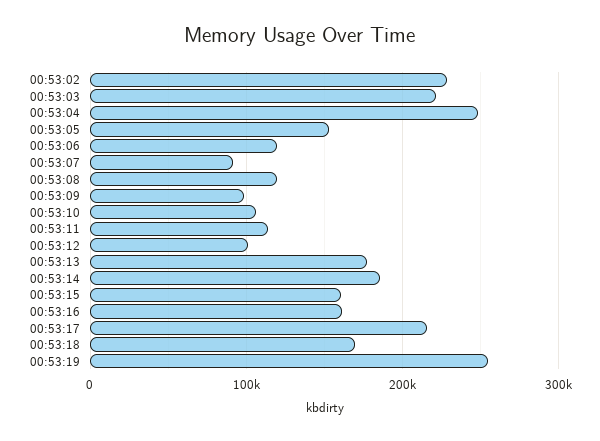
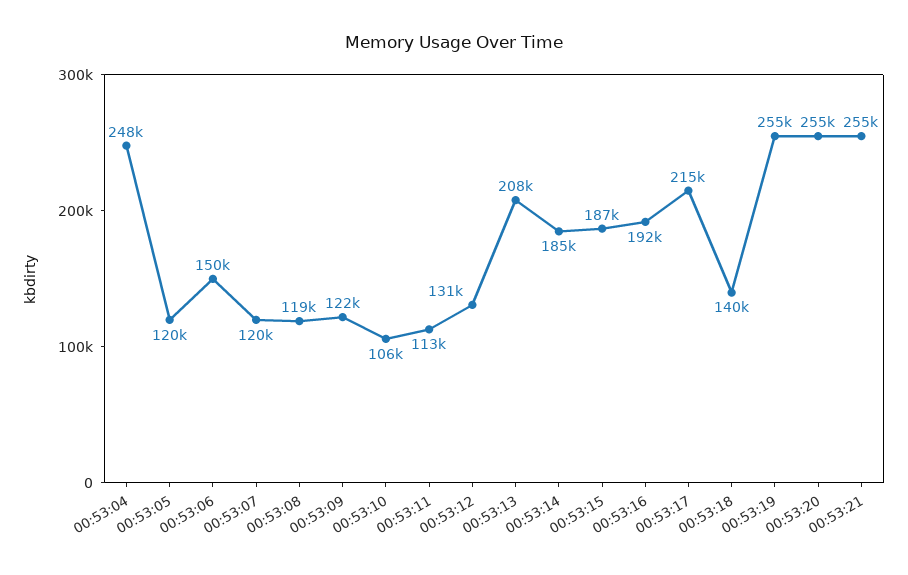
00:53:02: 230000 -> none
00:53:03: 220000 -> none
00:53:05: 150000 -> 120000
00:53:06: 120000 -> 150000
00:53:07: 90000 -> 120000
00:53:09: 100000 -> 122000
00:53:12: 100000 -> 131000
00:53:13: 180000 -> 208000
00:53:15: 160000 -> 187000
00:53:16: 160000 -> 192000
00:53:18: 170000 -> 140000
00:53:20: none -> 255000
00:53:21: none -> 255000

